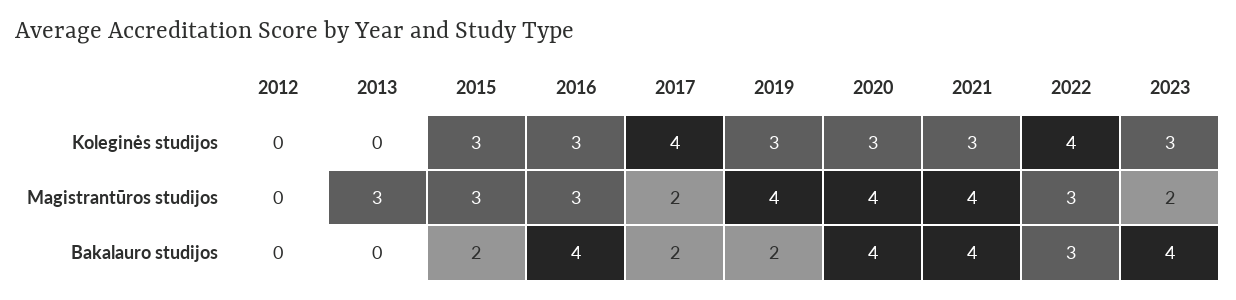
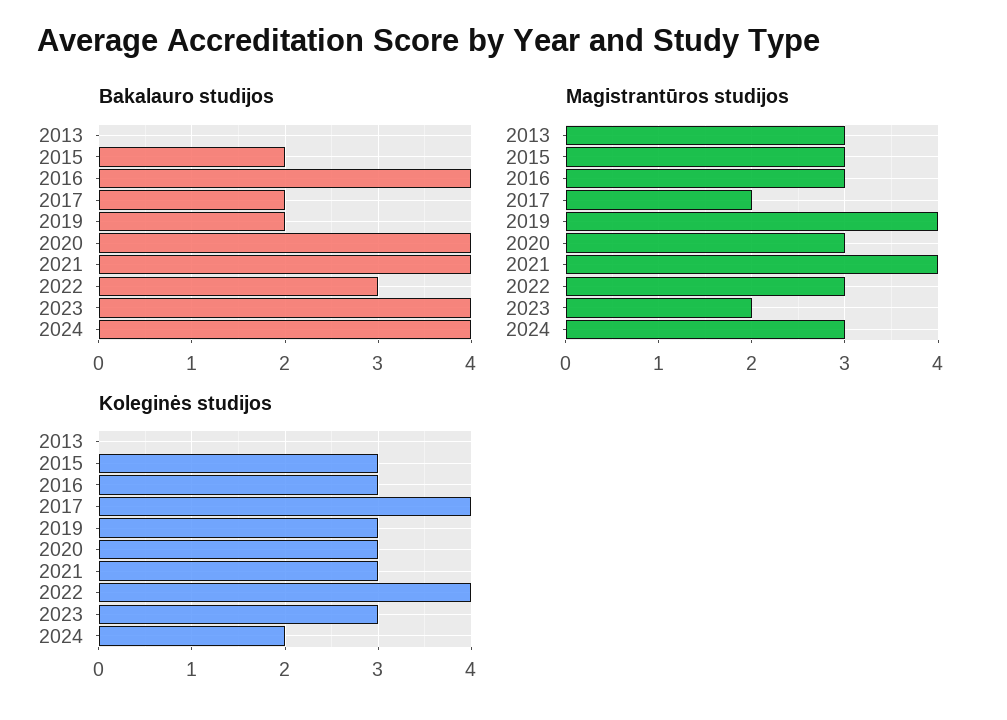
Koleginės studijos, 2012: 0 -> none
Magistrantūros studijos, 2012: 0 -> none
Magistrantūros studijos, 2020: 4 -> 3
Bakalauro studijos, 2012: 0 -> none
Bakalauro studijos, 2024: none -> 4
Magistrantūros studijos, 2024: none -> 3
Koleginės studijos, 2024: none -> 2

